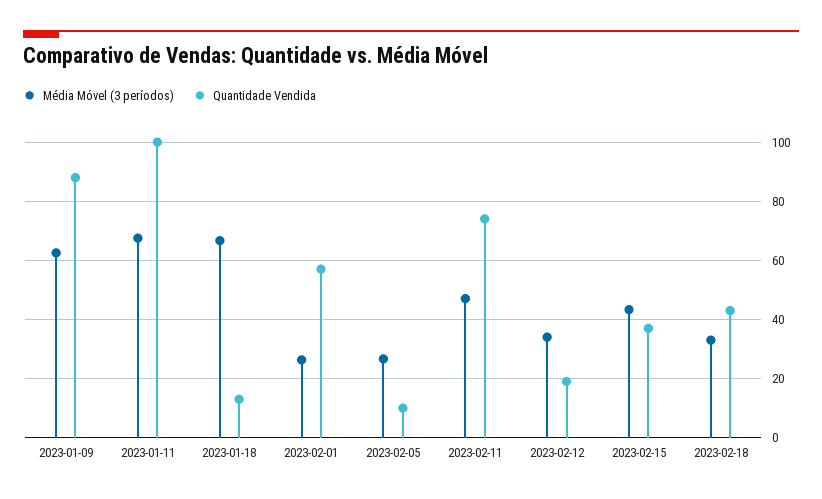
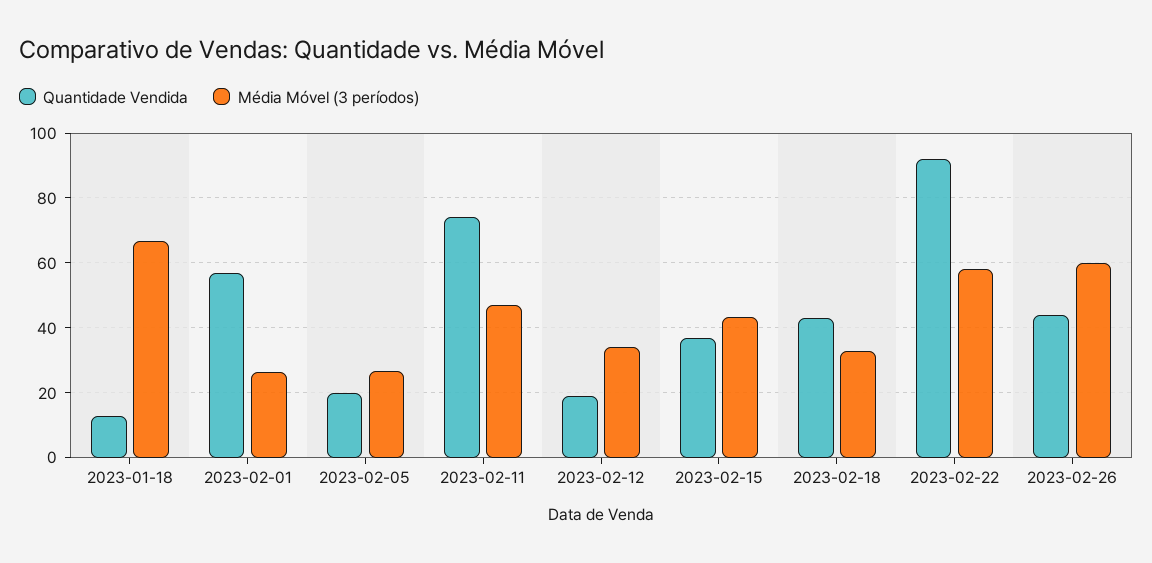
Média Móvel (3 períodos), 2023-01-09: 62.5 -> none
Quantidade Vendida, 2023-01-09: 87.5 -> none
Média Móvel (3 períodos), 2023-01-11: 67.5 -> none
Quantidade Vendida, 2023-01-11: 100 -> none
Quantidade Vendida, 2023-02-05: 10 -> 20
Quantidade Vendida, 2023-02-22: none -> 92
Média Móvel (3 períodos), 2023-02-22: none -> 58
Quantidade Vendida, 2023-02-26: none -> 44
Média Móvel (3 períodos), 2023-02-26: none -> 60

